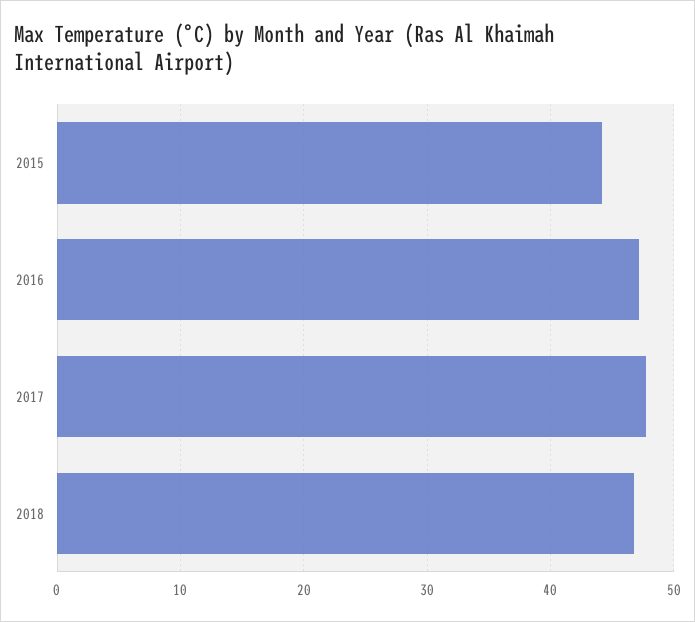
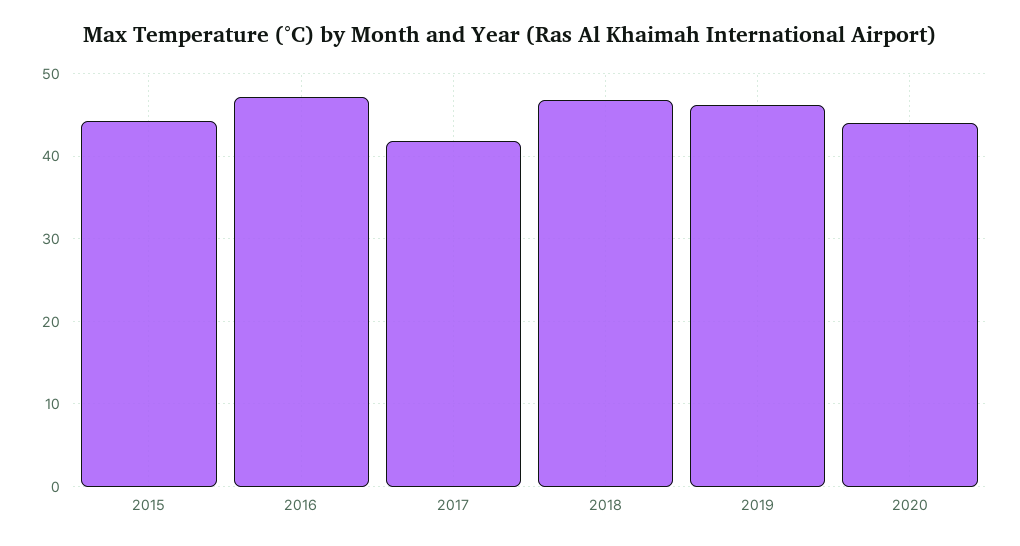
2017: 48 -> 42
2019: none -> 46
2020: none -> 44

